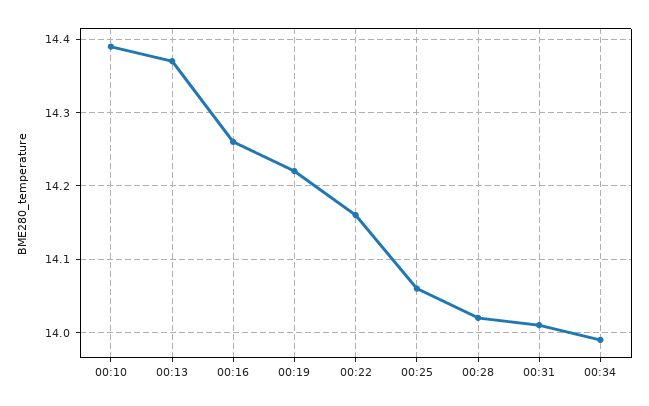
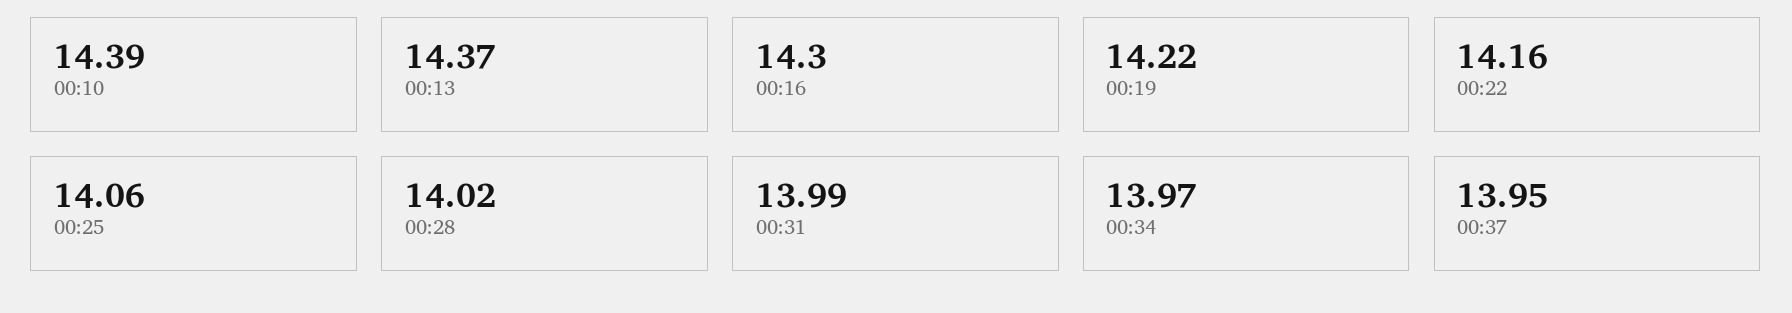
00:16: 14.26 -> 14.3
00:31: 14.01 -> 13.99
00:34: 13.99 -> 13.97
00:37: none -> 13.95

